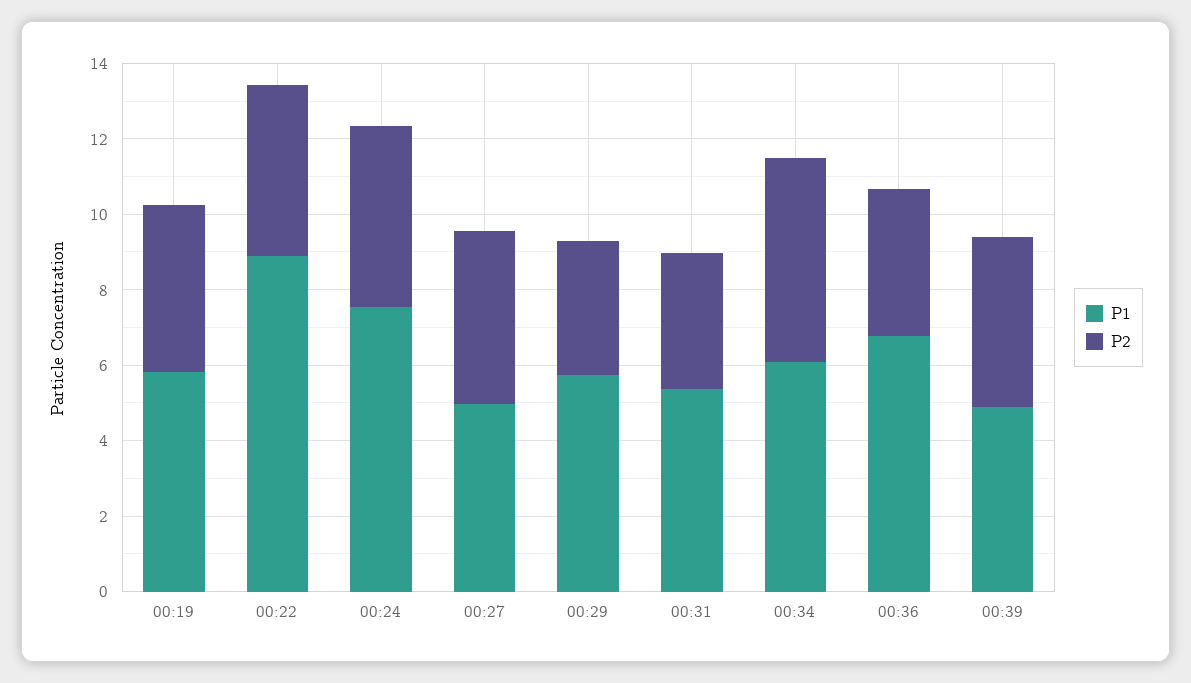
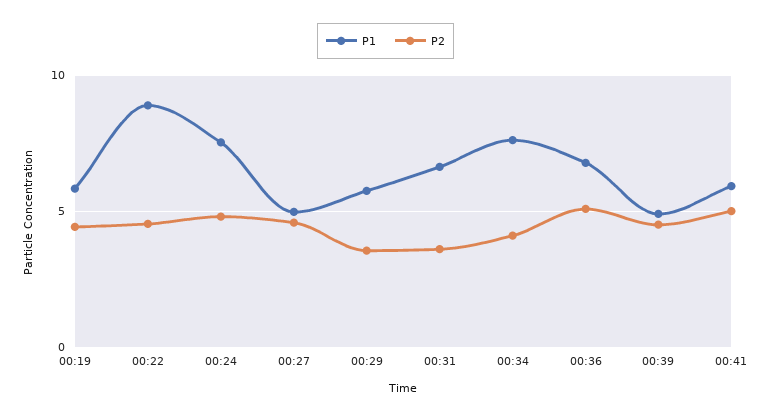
P1, 00:31: 5.5 -> 6.5
P1, 00:34: 6 -> 7.5
P2, 00:34: 5.5 -> 4
P2, 00:36: 4 -> 5
P1, 00:41: none -> 6
P2, 00:41: none -> 5

